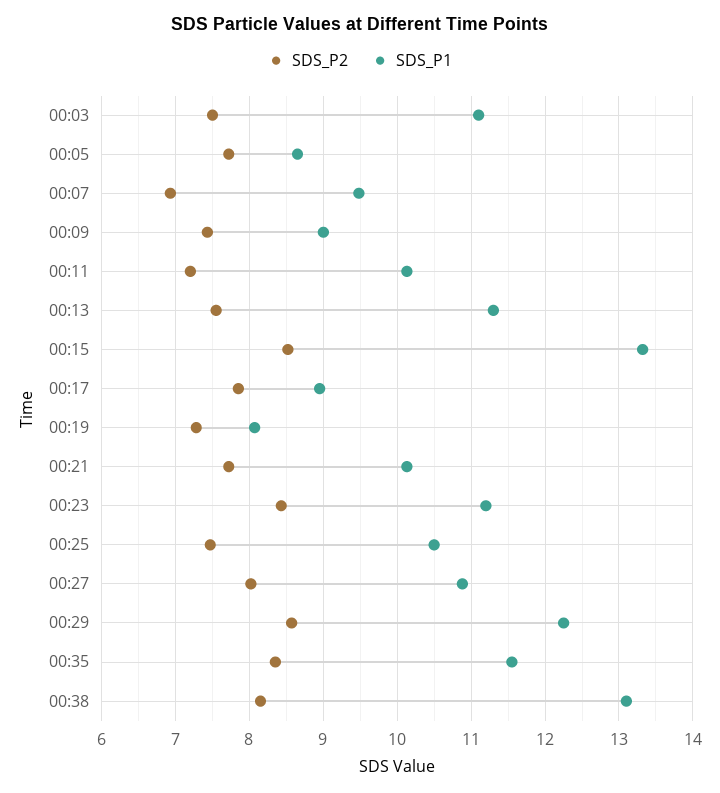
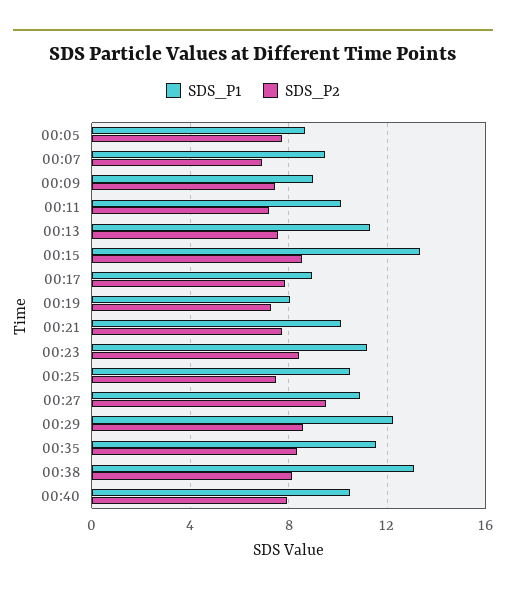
SDS_P2, 00:03: 7.5 -> none
SDS_P1, 00:03: 11.1 -> none
SDS_P2, 00:27: 8 -> 9.5
SDS_P1, 00:40: none -> 10.5
SDS_P2, 00:40: none -> 8

